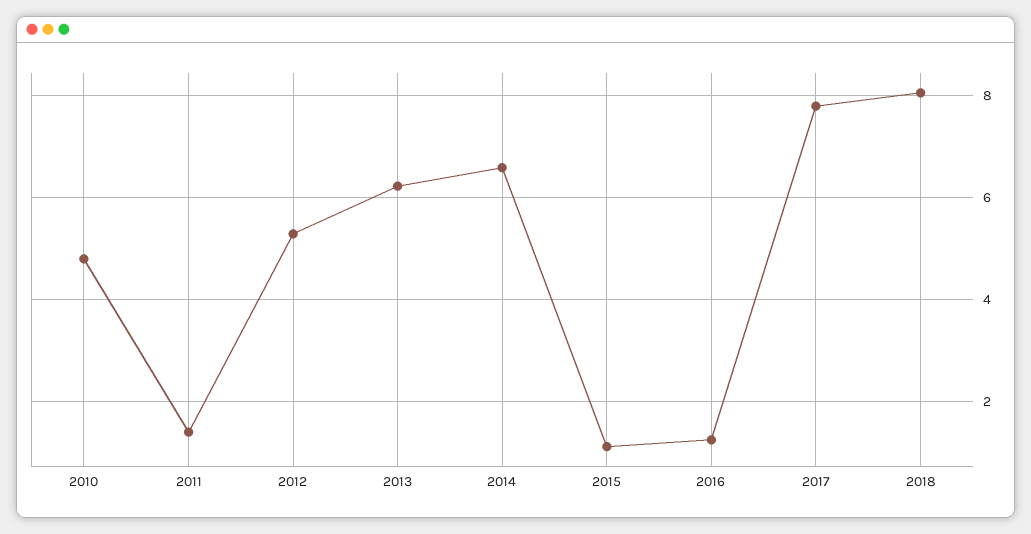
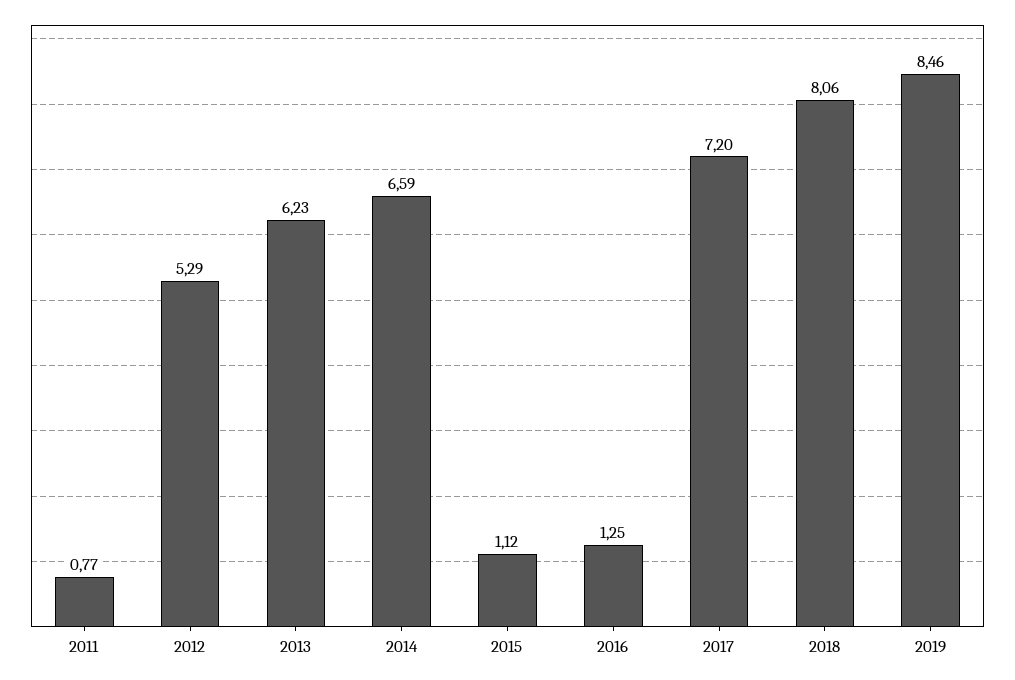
2010: 4.8 -> none
2011: 1.4 -> 0.77
2017: 7.8 -> 7.2
2019: none -> 8.46

